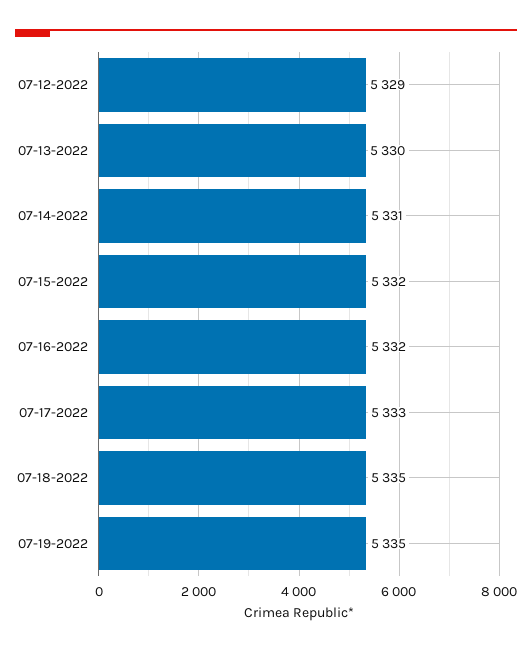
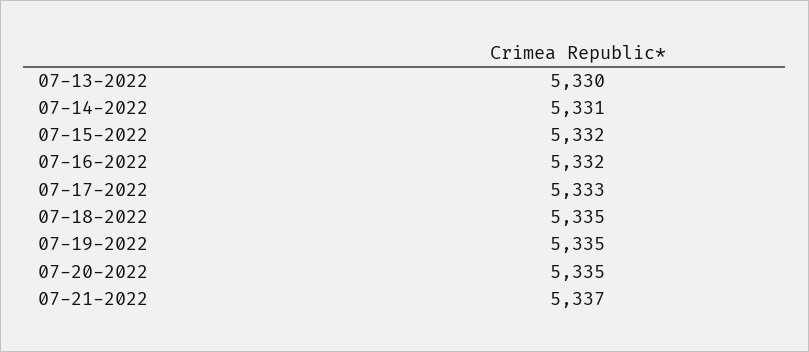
07-12-2022: 5329 -> none
07-20-2022: none -> 5335
07-21-2022: none -> 5337

